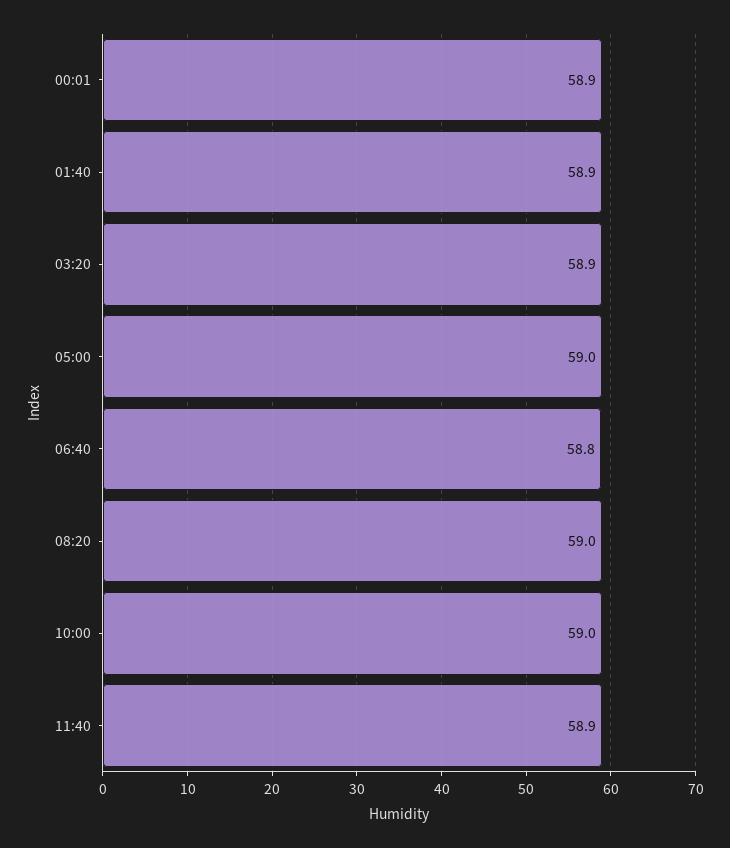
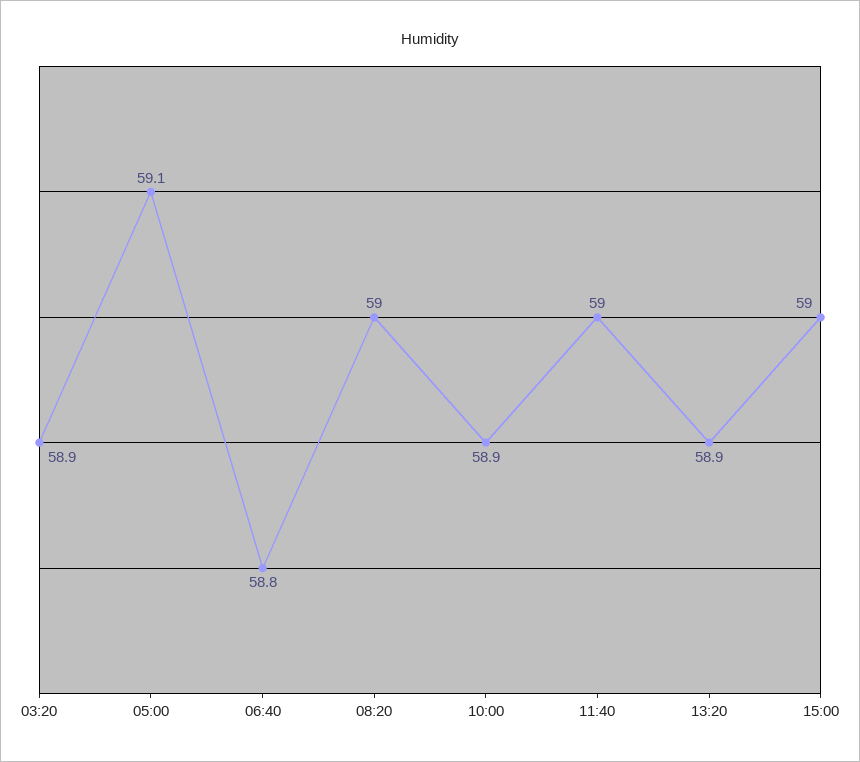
00:01: 58.9 -> none
01:40: 58.9 -> none
05:00: 59 -> 59.1
10:00: 59 -> 58.9
11:40: 58.9 -> 59
13:20: none -> 58.9
15:00: none -> 59

